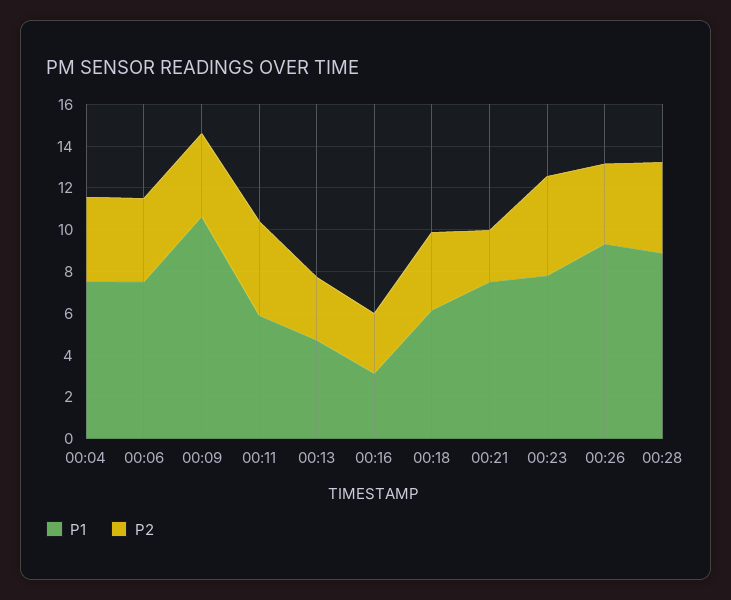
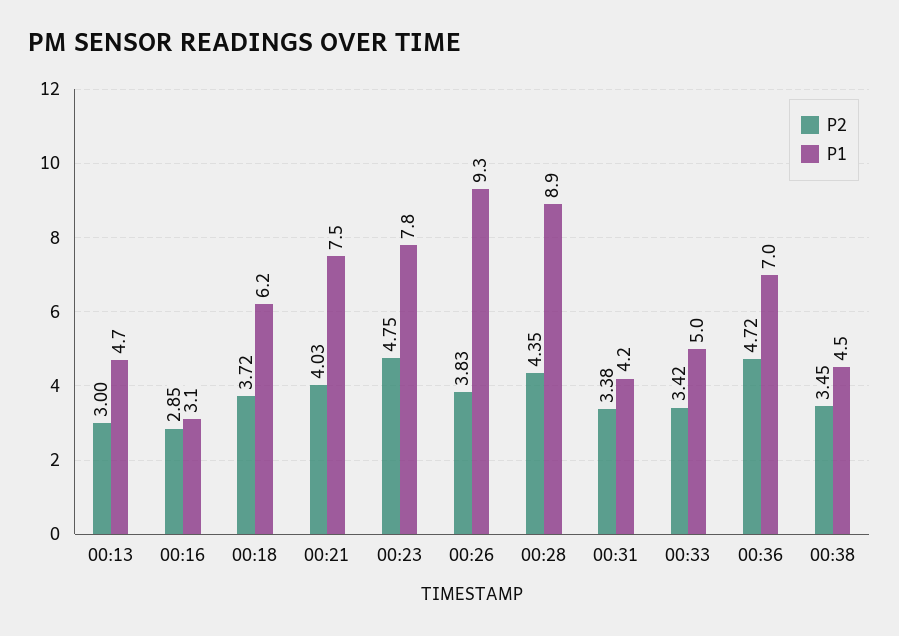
P1, 00:04: 7.5 -> none
P2, 00:04: 4 -> none
P1, 00:06: 7.5 -> none
P2, 00:06: 4 -> none
P1, 00:09: 10.5 -> none
P2, 00:09: 4 -> none
P1, 00:11: 6 -> none
P2, 00:11: 4.5 -> none
P2, 00:21: 2.5 -> 4.03
P2, 00:31: none -> 3.38
P1, 00:31: none -> 4.2
P2, 00:33: none -> 3.42
P1, 00:33: none -> 5
P2, 00:36: none -> 4.72
P1, 00:36: none -> 7
P2, 00:38: none -> 3.45
P1, 00:38: none -> 4.5

